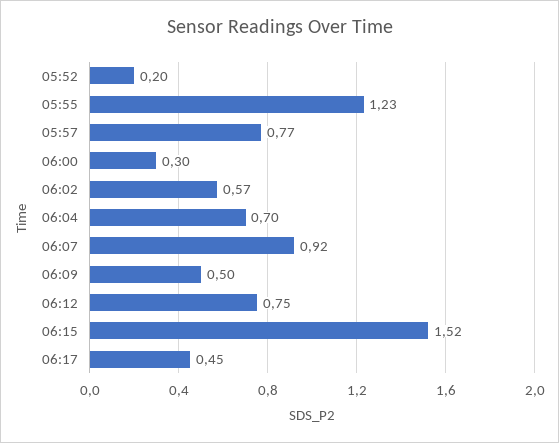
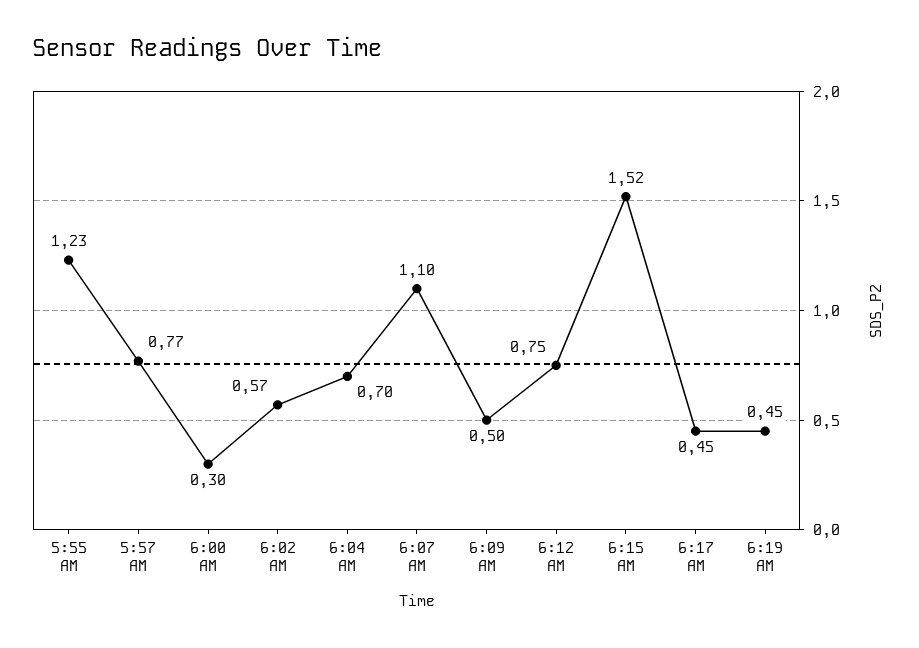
05:52: 0.2 -> none
06:07: 0.92 -> 1.1
6:19 AM: none -> 0.45

